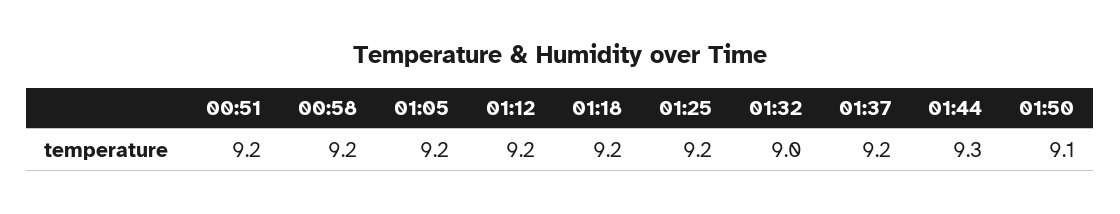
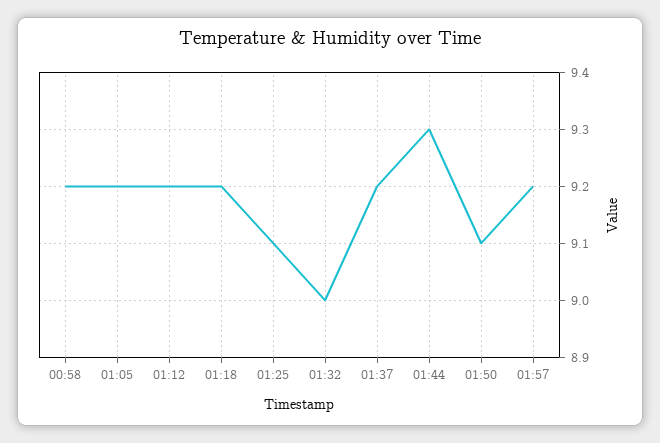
00:51: 9.2 -> none
01:25: 9.2 -> 9.1
01:57: none -> 9.2

